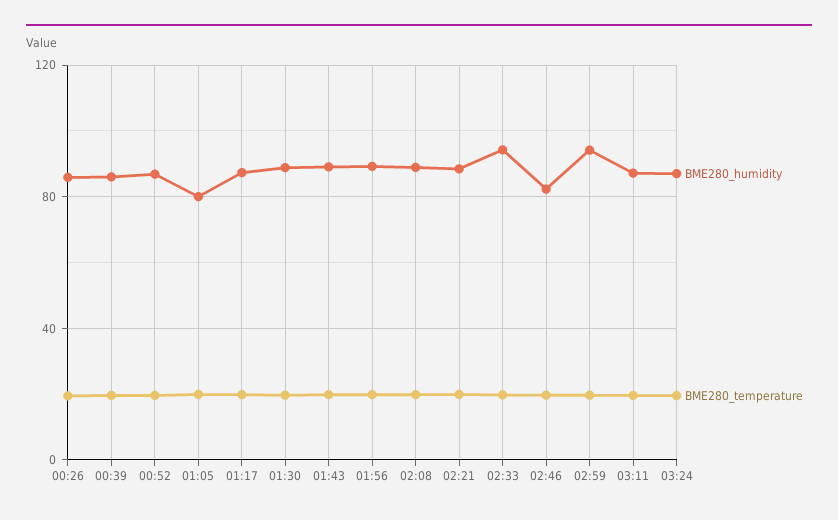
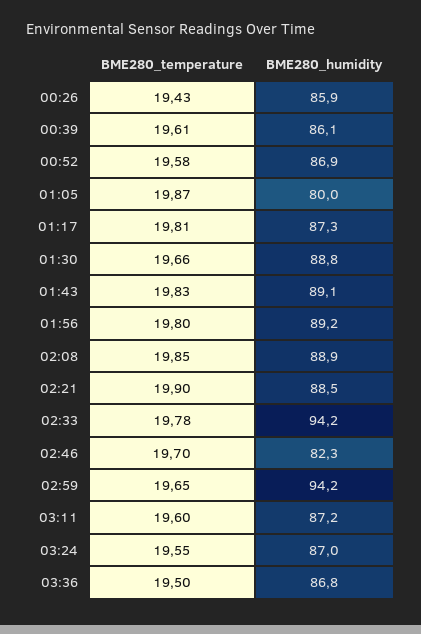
BME280_temperature, 03:36: none -> 19.5
BME280_humidity, 03:36: none -> 86.8

